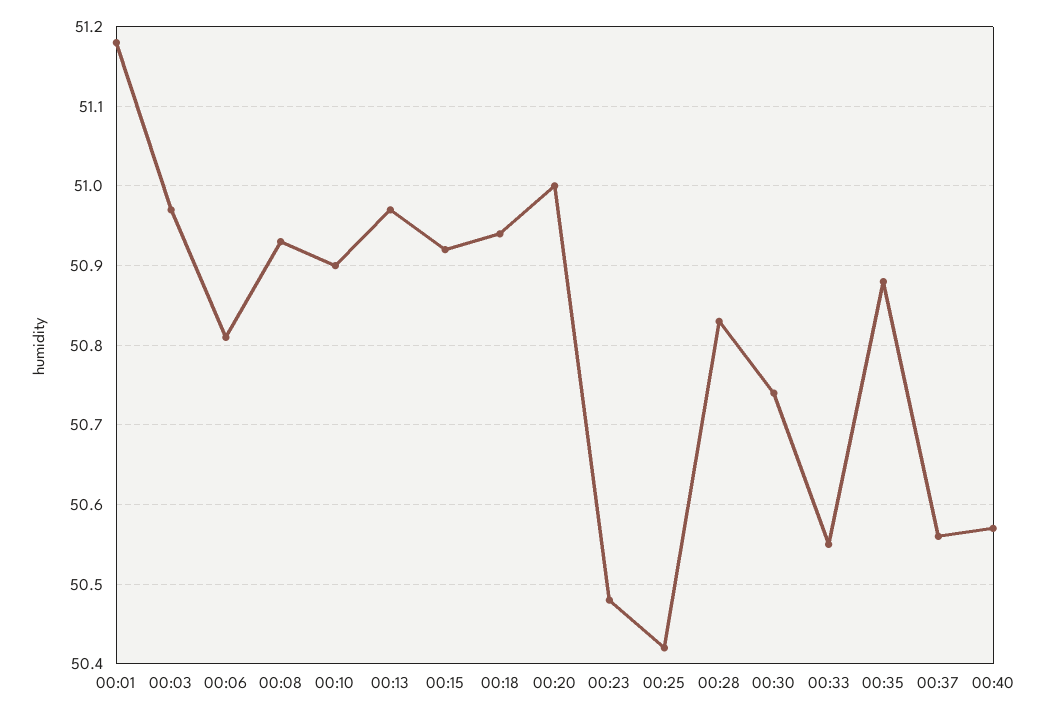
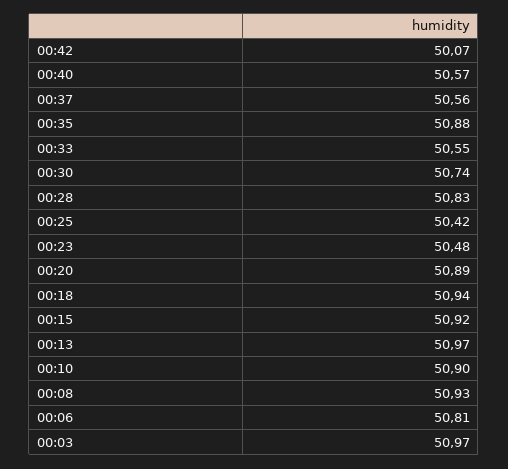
00:01: 51.18 -> none
00:20: 51 -> 50.89
00:42: none -> 50.07

